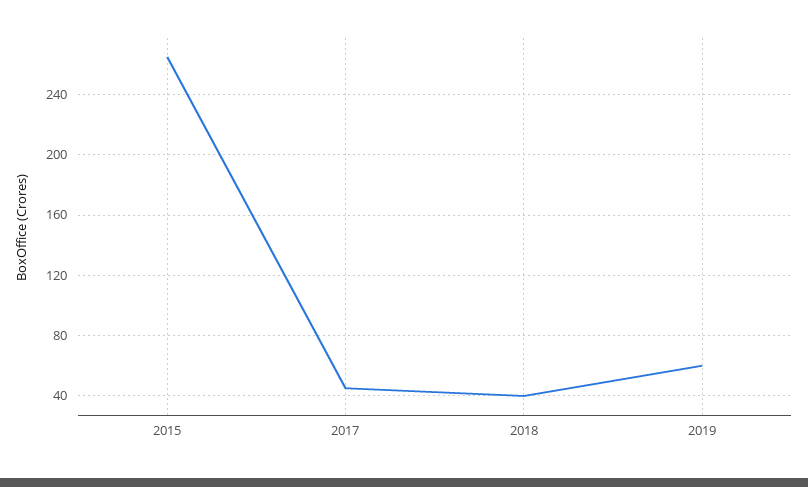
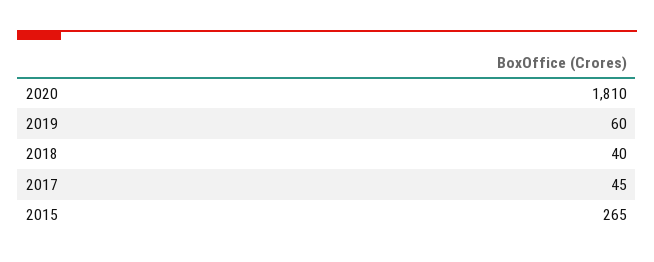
2020: none -> 1810

